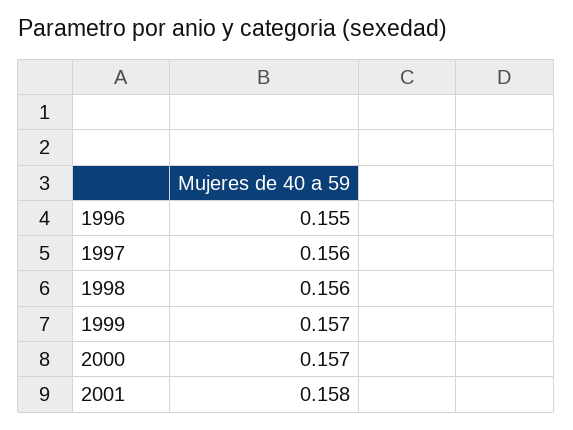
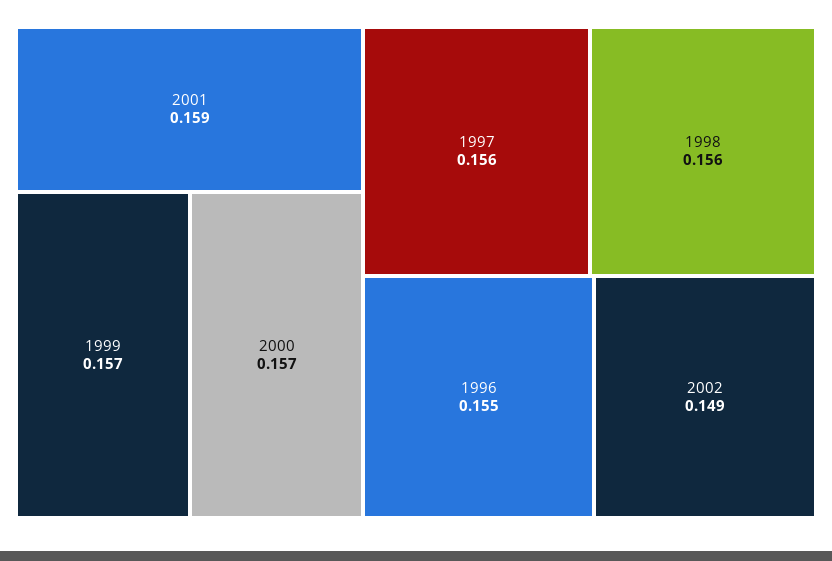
2001: 0.158 -> 0.159
2002: none -> 0.149

